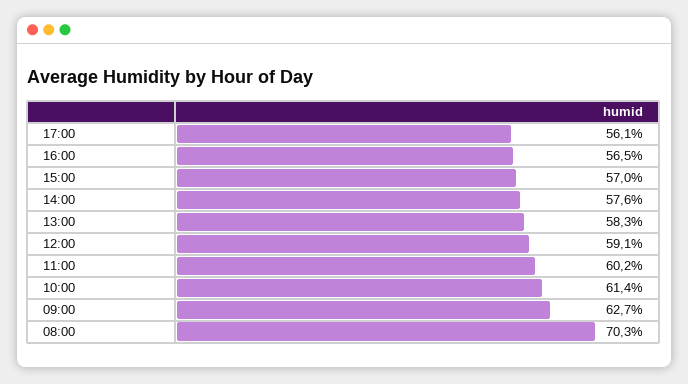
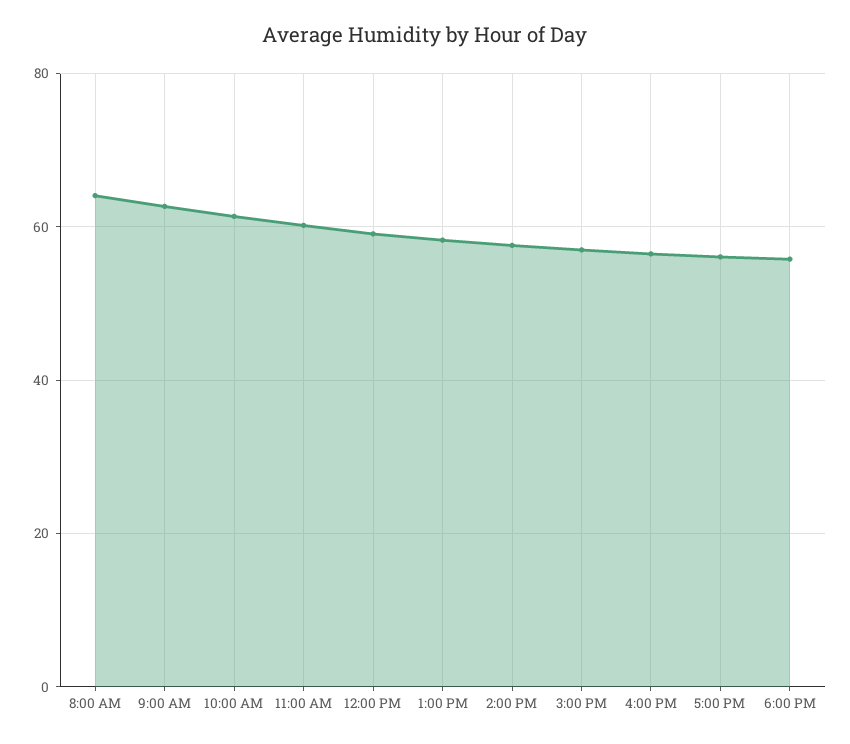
08:00: 70.3 -> 64
6:00 PM: none -> 56

